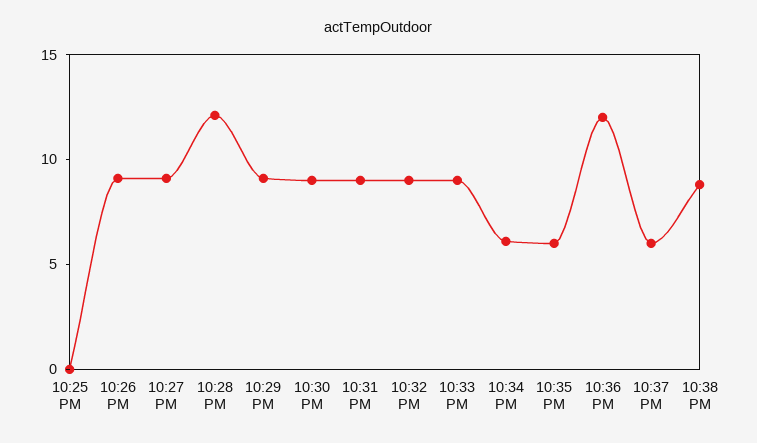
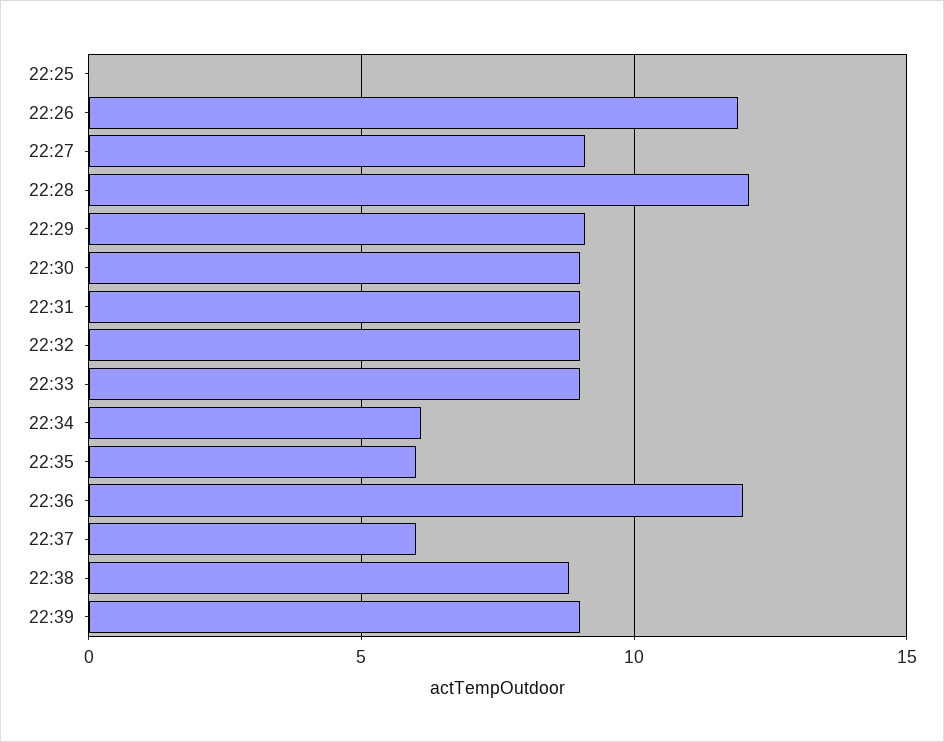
10:26 PM: 9 -> 12
22:39: none -> 9

